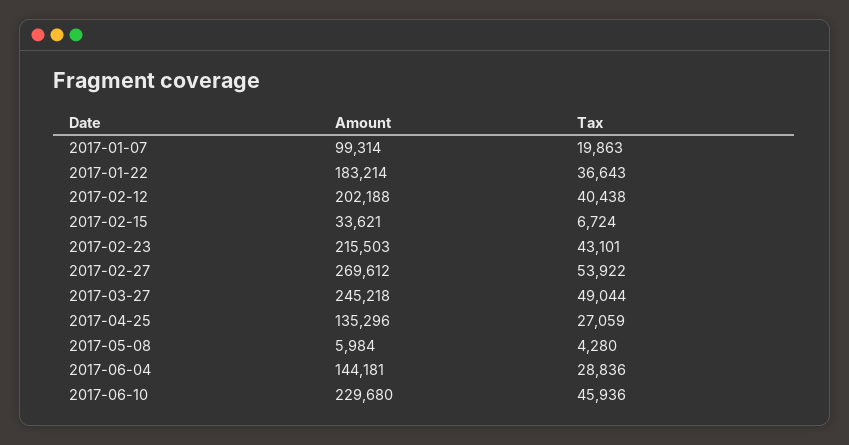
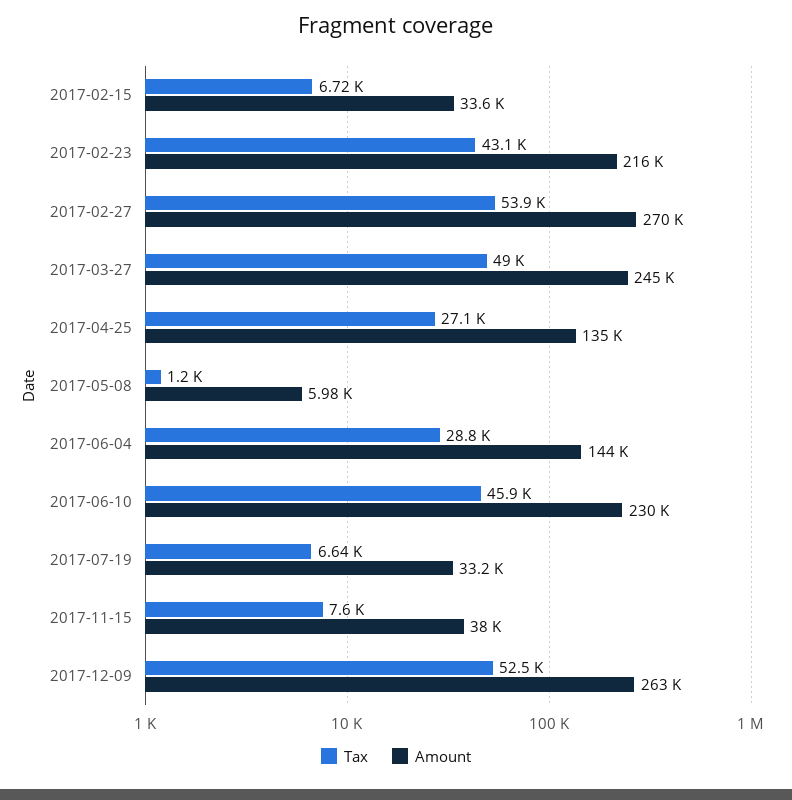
Amount, 2017-01-07: 99314 -> none
Tax, 2017-01-07: 19863 -> none
Amount, 2017-01-22: 183214 -> none
Tax, 2017-01-22: 36643 -> none
Amount, 2017-02-12: 202188 -> none
Tax, 2017-02-12: 40438 -> none
Tax, 2017-05-08: 4280 -> 1200
Tax, 2017-07-19: none -> 6640
Amount, 2017-07-19: none -> 33200
Tax, 2017-11-15: none -> 7600
Amount, 2017-11-15: none -> 38000
Tax, 2017-12-09: none -> 52500
Amount, 2017-12-09: none -> 263000

